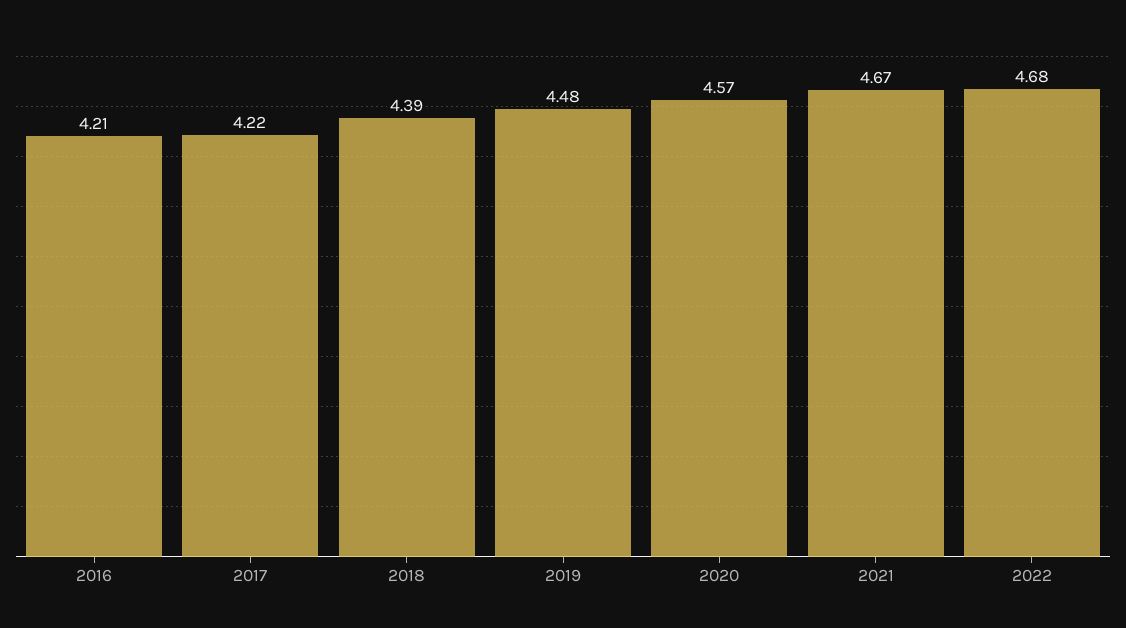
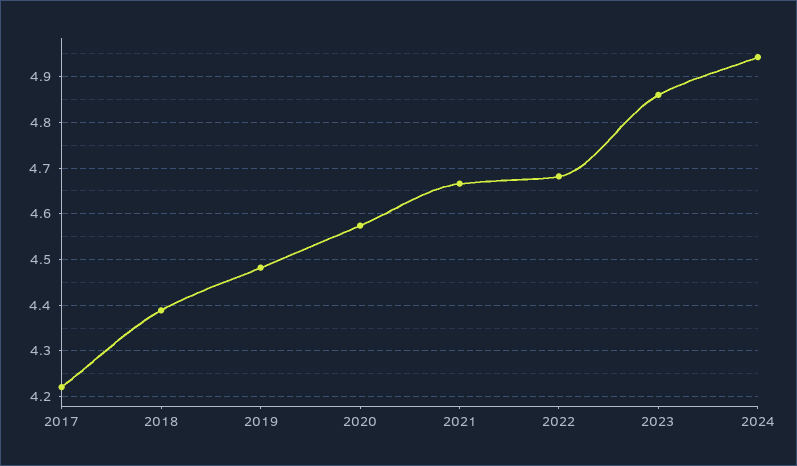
2016: 4.21 -> none
2023: none -> 4.86
2024: none -> 4.94

